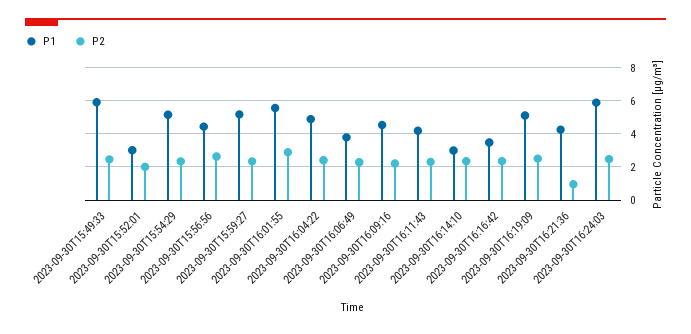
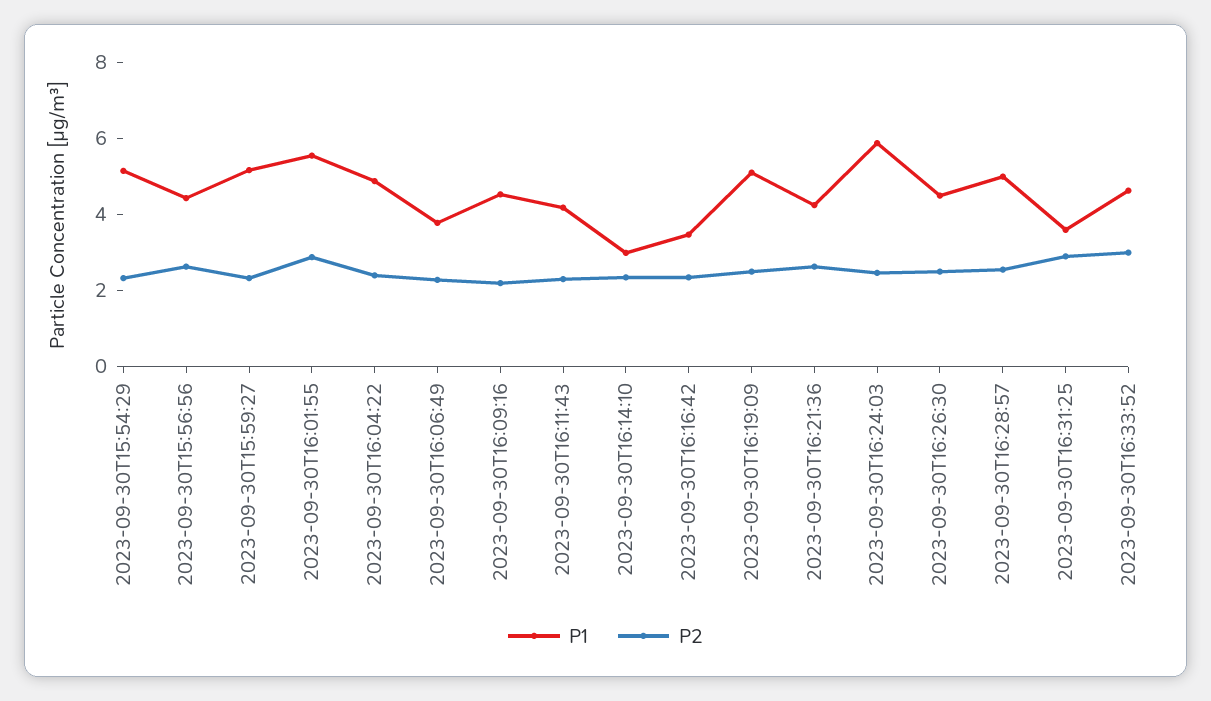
P1, 2023-09-30T15:49:33: 6 -> none
P2, 2023-09-30T15:49:33: 2.5 -> none
P1, 2023-09-30T15:52:01: 3 -> none
P2, 2023-09-30T15:52:01: 2 -> none
P2, 2023-09-30T16:21:36: 1 -> 2.5
P1, 2023-09-30T16:26:30: none -> 4.5
P2, 2023-09-30T16:26:30: none -> 2.5
P1, 2023-09-30T16:28:57: none -> 5
P2, 2023-09-30T16:28:57: none -> 2.5
P1, 2023-09-30T16:31:25: none -> 3.5
P2, 2023-09-30T16:31:25: none -> 3
P1, 2023-09-30T16:33:52: none -> 4.5
P2, 2023-09-30T16:33:52: none -> 3

